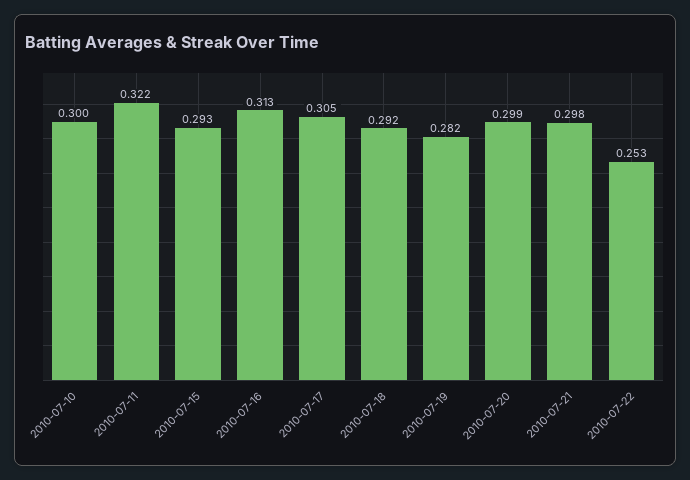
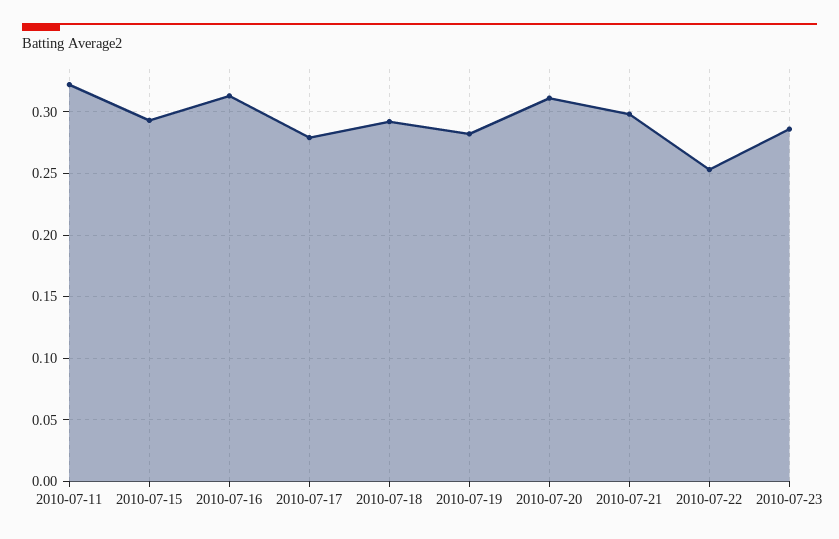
2010-07-10: 0.3 -> none
2010-07-17: 0.305 -> 0.28
2010-07-20: 0.299 -> 0.31
2010-07-23: none -> 0.285

